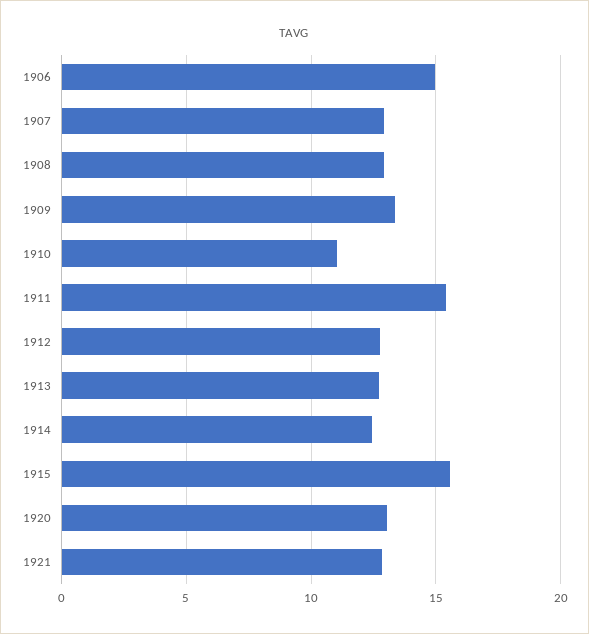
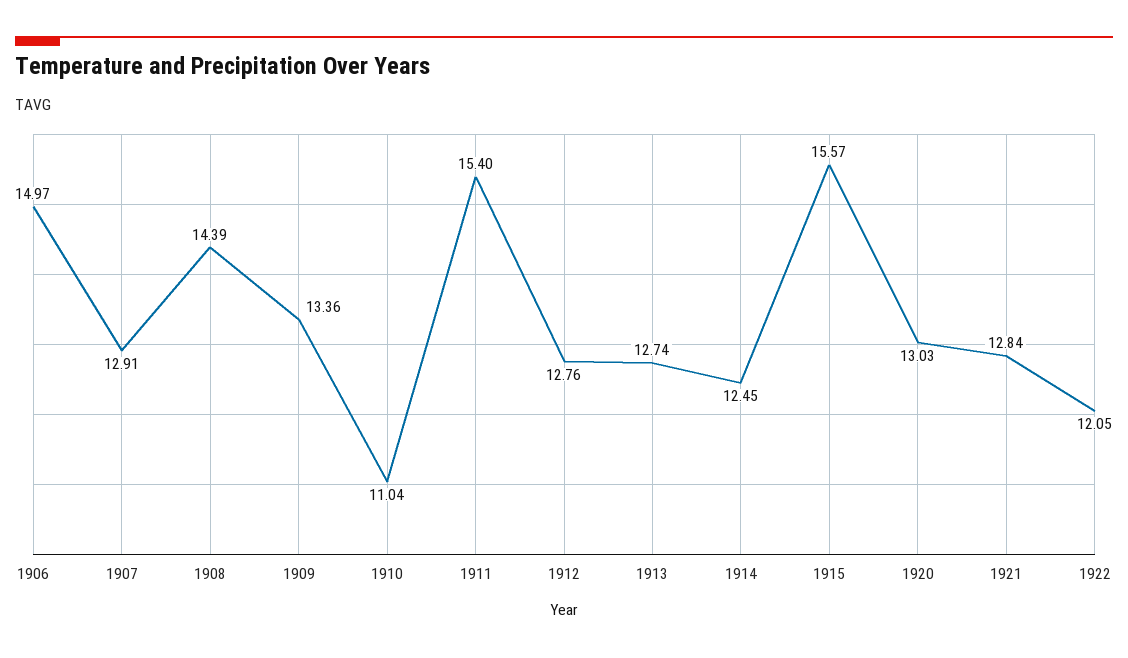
1908: 13 -> 14.39
1922: none -> 12.05

